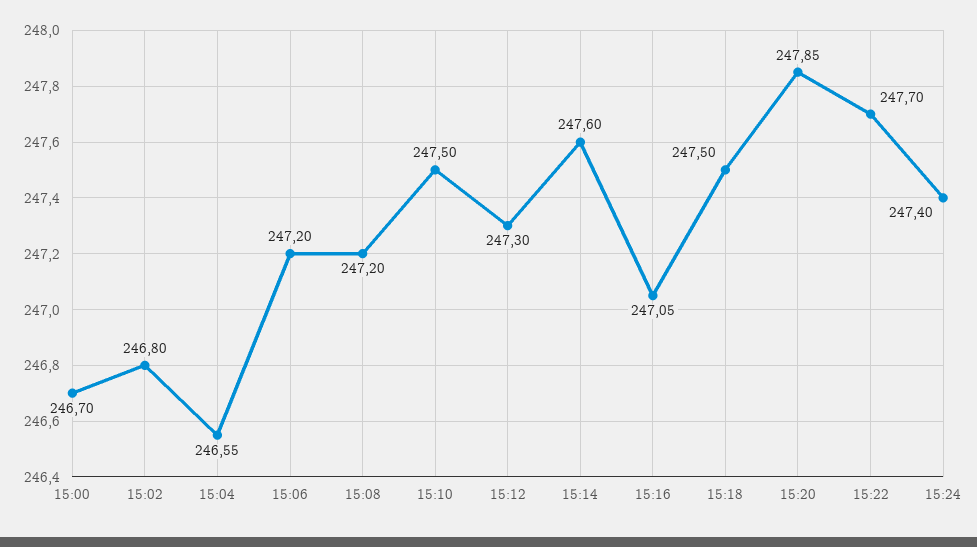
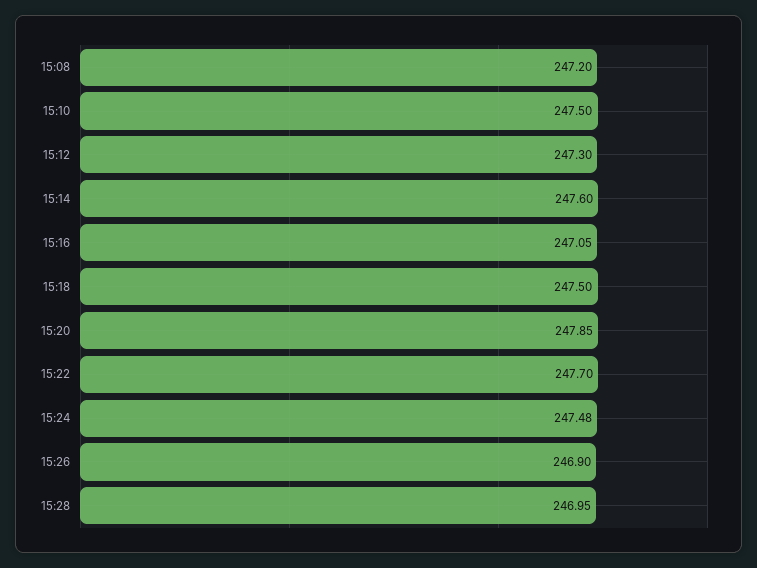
15:00: 246.7 -> none
15:02: 246.8 -> none
15:04: 246.55 -> none
15:06: 247.2 -> none
15:24: 247.4 -> 247.48
15:26: none -> 246.9
15:28: none -> 246.95

